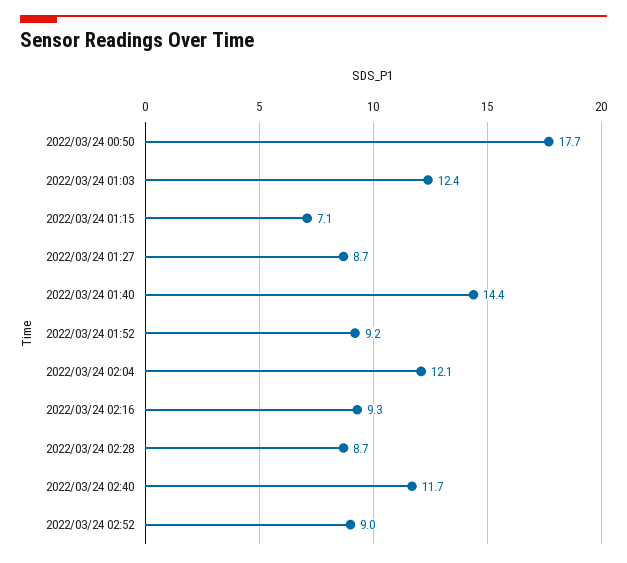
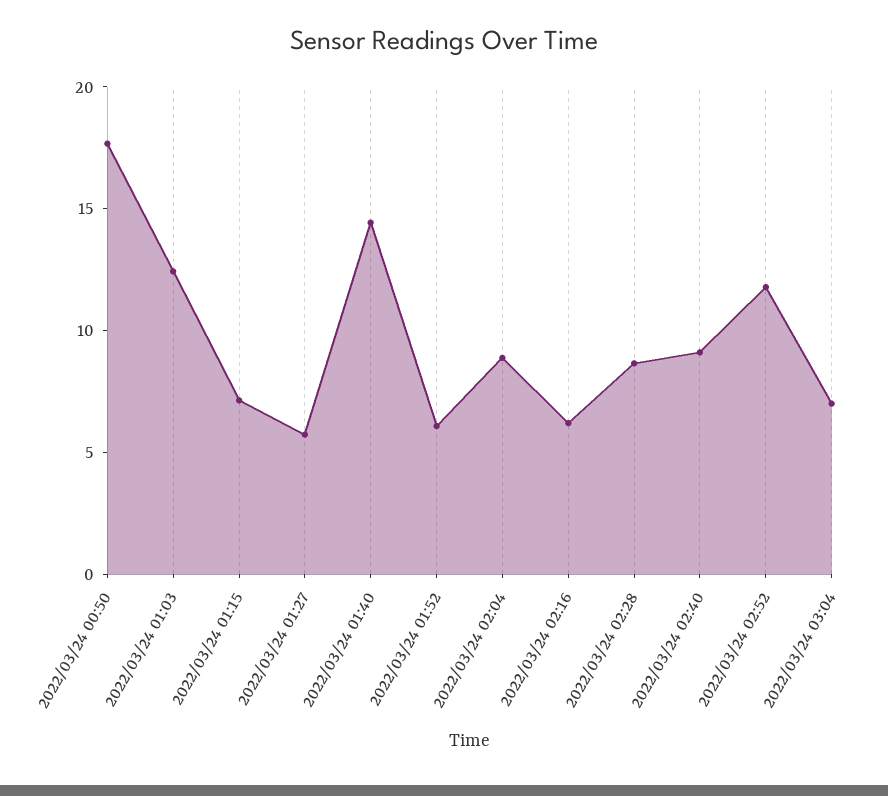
2022/03/24 01:27: 8.7 -> 6
2022/03/24 01:52: 9.2 -> 6
2022/03/24 02:04: 12.1 -> 9
2022/03/24 02:16: 9.3 -> 6
2022/03/24 02:40: 11.7 -> 9
2022/03/24 02:52: 9 -> 12
2022/03/24 03:04: none -> 7

